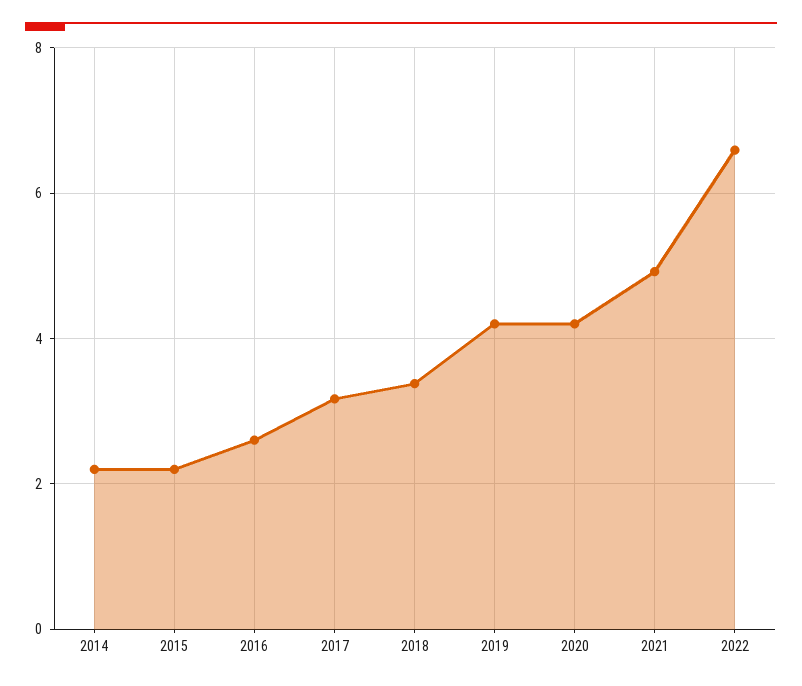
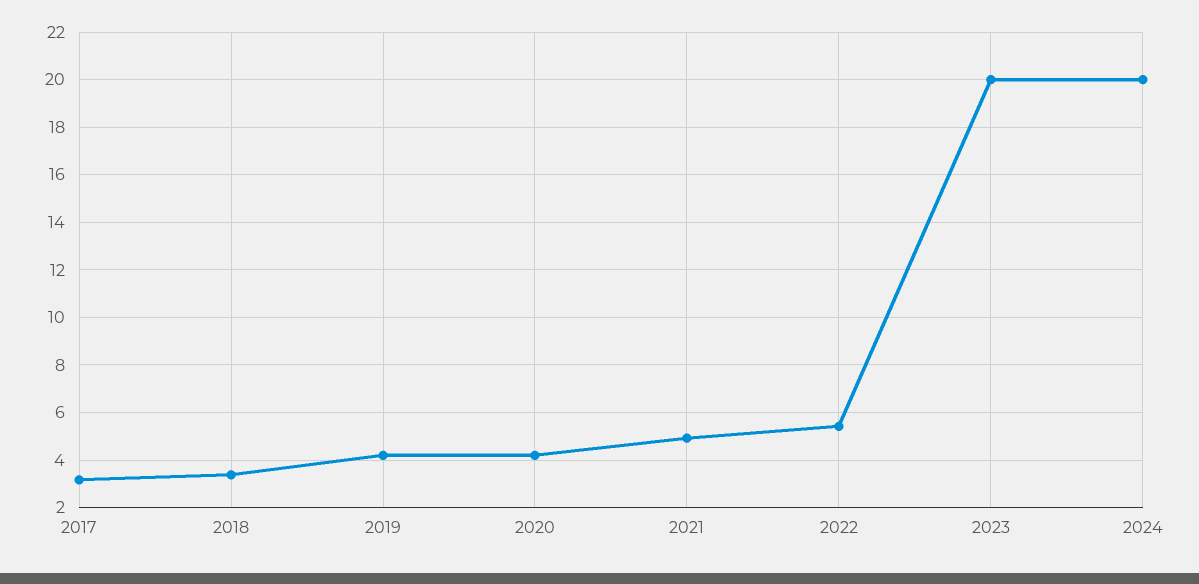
2014: 2.2 -> none
2015: 2.2 -> none
2016: 2.6 -> none
2022: 6.6 -> 5.5
2023: none -> 20
2024: none -> 20

